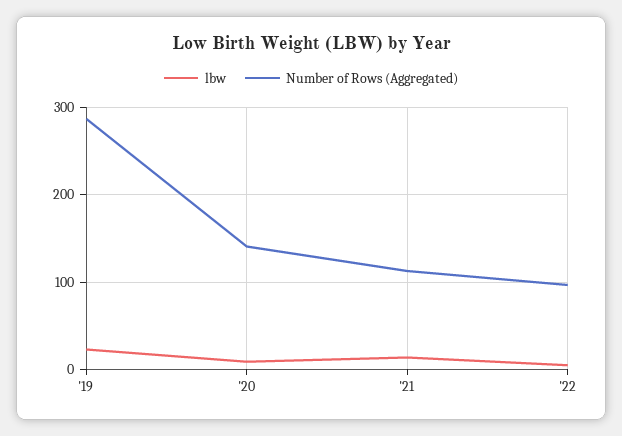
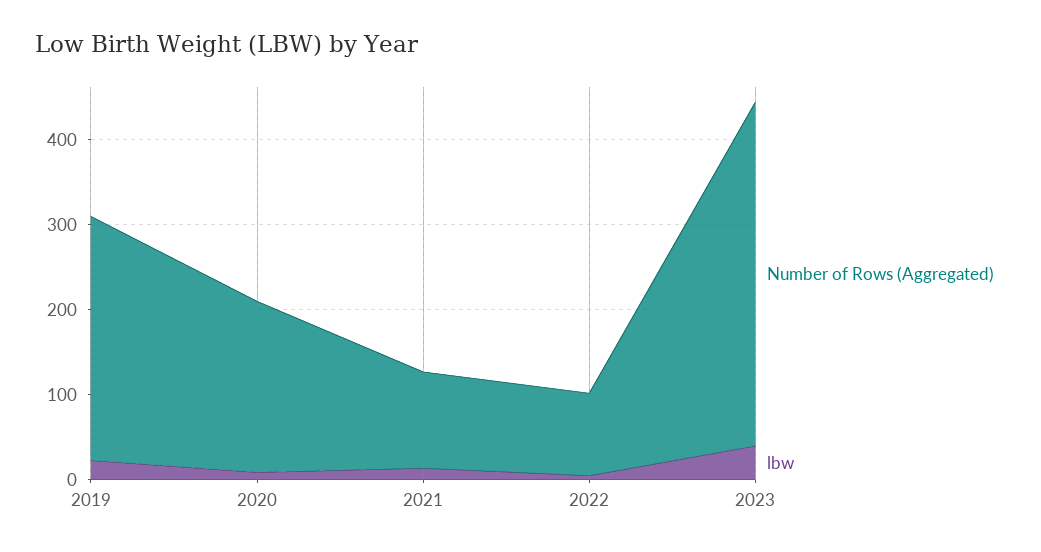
Number of Rows (Aggregated), '20: 140 -> 200
Number of Rows (Aggregated), 2023: none -> 400
lbw, 2023: none -> 40

